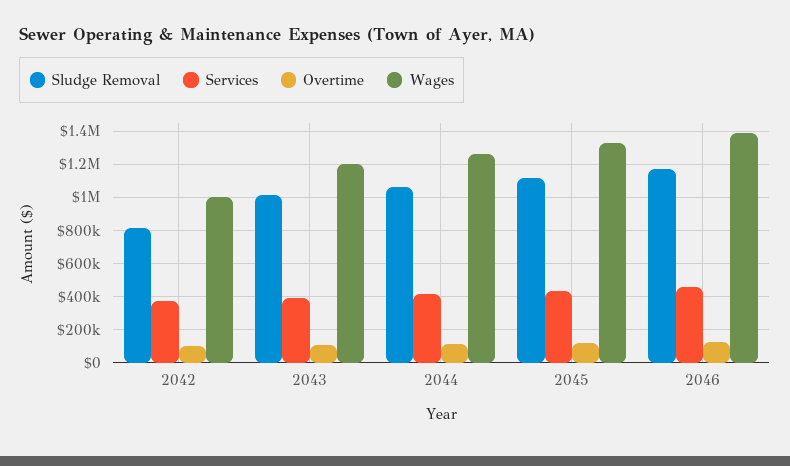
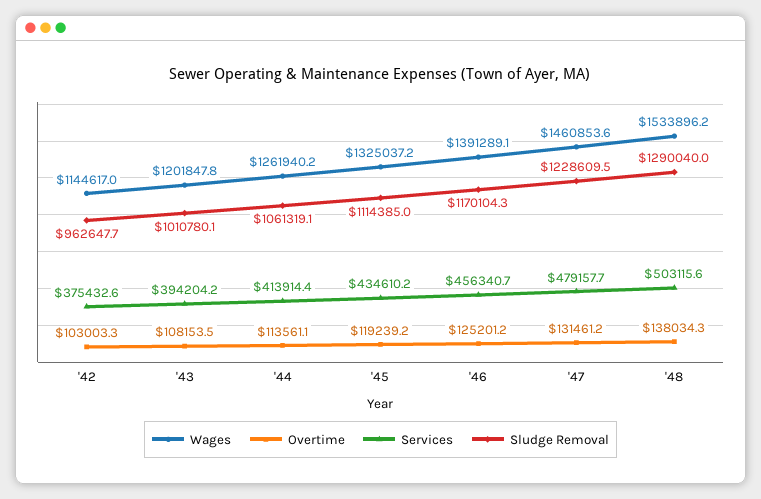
Sludge Removal, 2042: 800000 -> 962647.7
Wages, 2042: 1000000 -> 1144617
Wages, '47: none -> 1460853.6
Overtime, '47: none -> 131461.2
Services, '47: none -> 479157.7
Sludge Removal, '47: none -> 1228609.5
Wages, '48: none -> 1533896.2
Overtime, '48: none -> 138034.3
Services, '48: none -> 503115.6
Sludge Removal, '48: none -> 1290040

